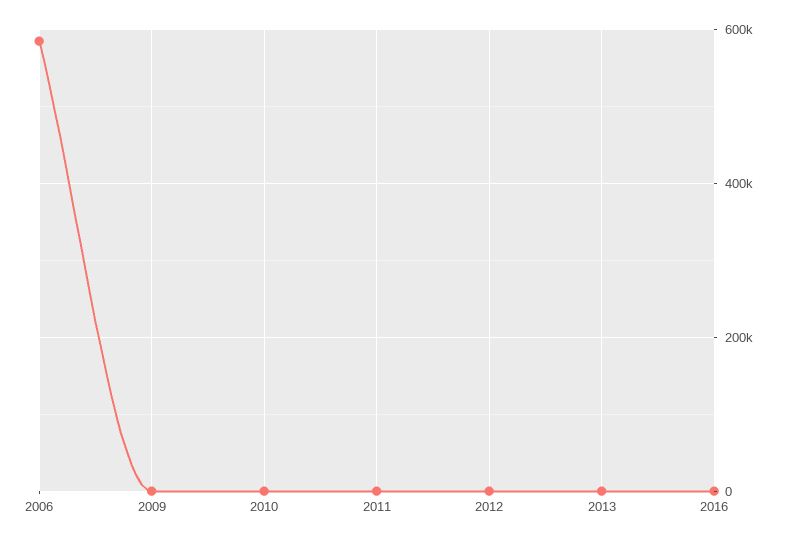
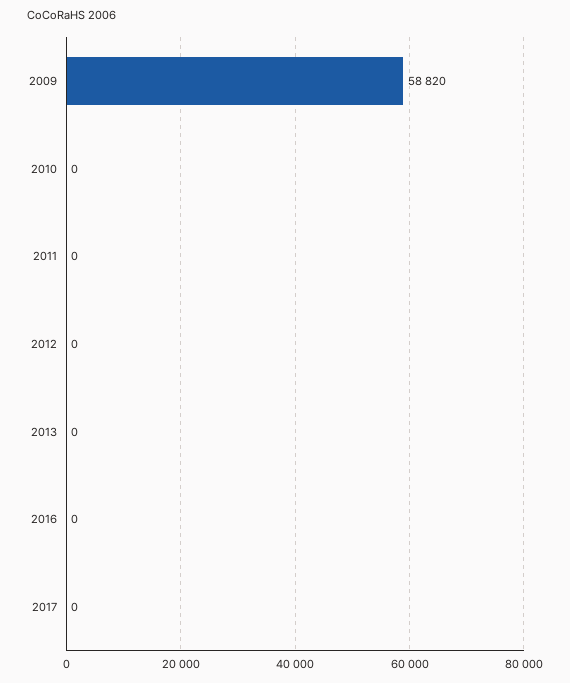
2006: 580000 -> none
2009: 0 -> 58820
2017: none -> 0

